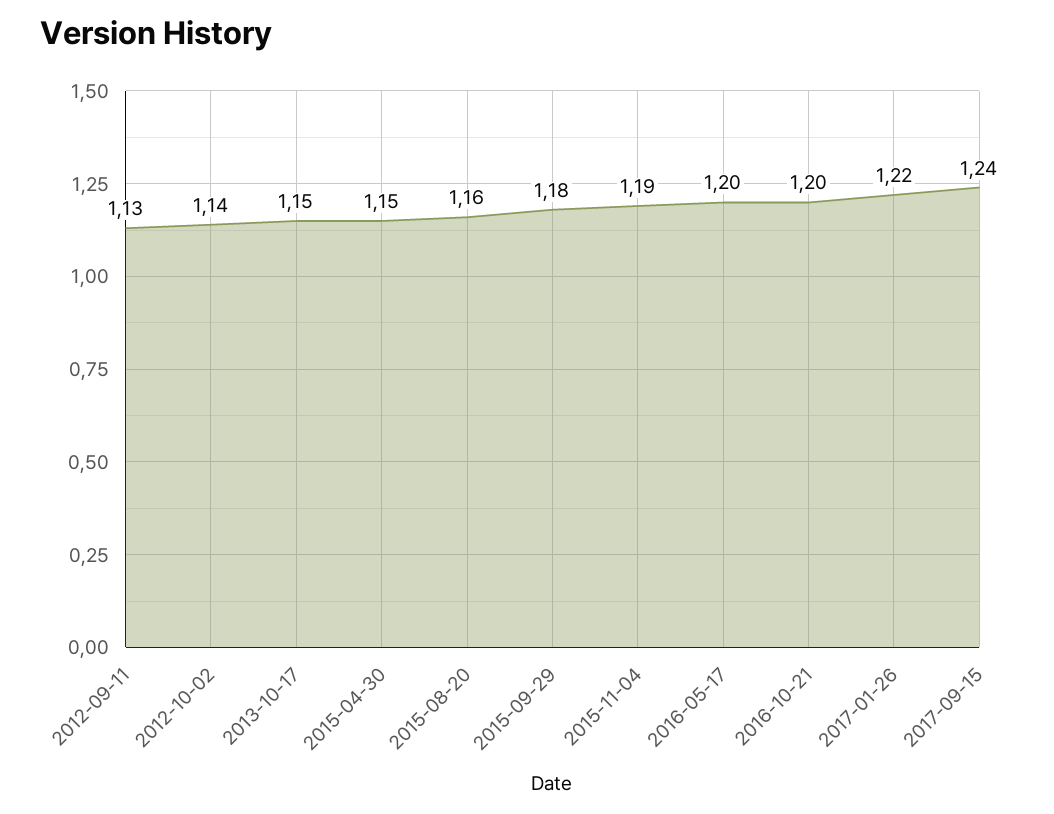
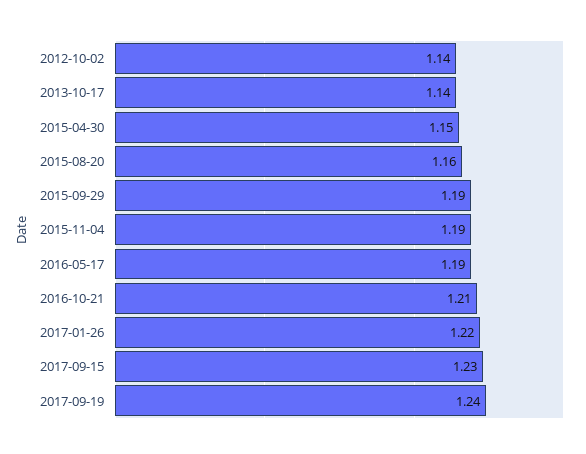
2012-09-11: 1.13 -> none
2013-10-17: 1.15 -> 1.14
2015-09-29: 1.18 -> 1.19
2016-05-17: 1.2 -> 1.19
2016-10-21: 1.2 -> 1.21
2017-09-15: 1.24 -> 1.23
2017-09-19: none -> 1.24

